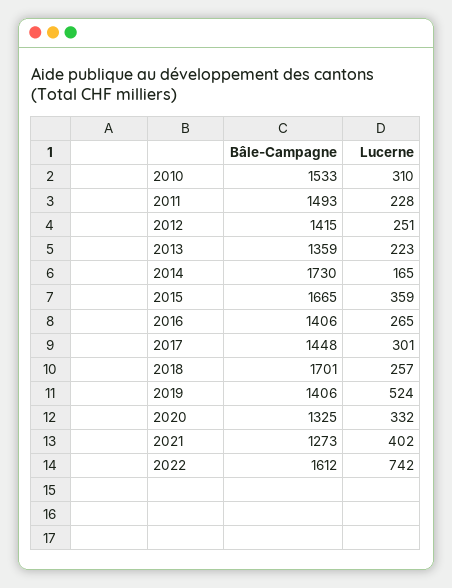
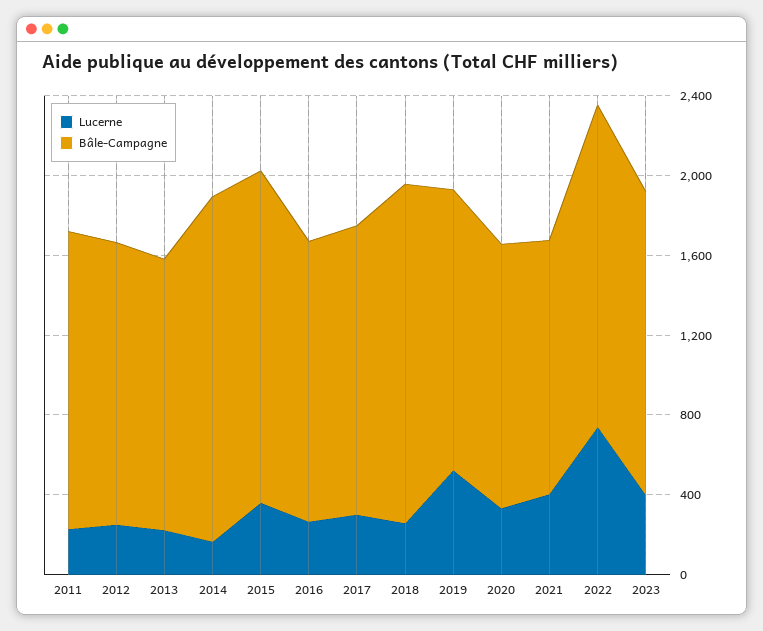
Bâle-Campagne, 2010: 1533 -> none
Lucerne, 2010: 310 -> none
Lucerne, 2023: none -> 400
Bâle-Campagne, 2023: none -> 1500

